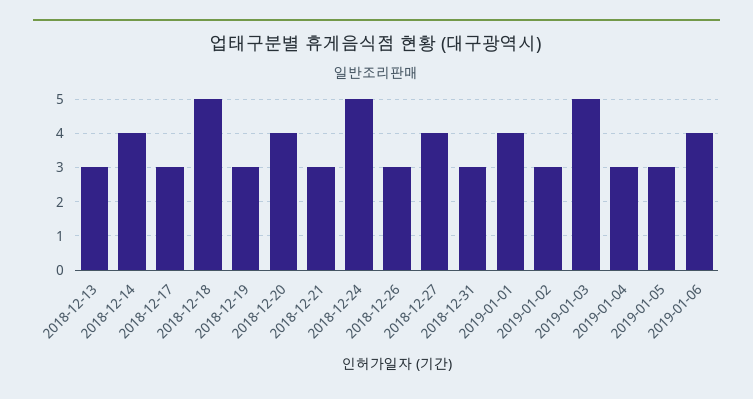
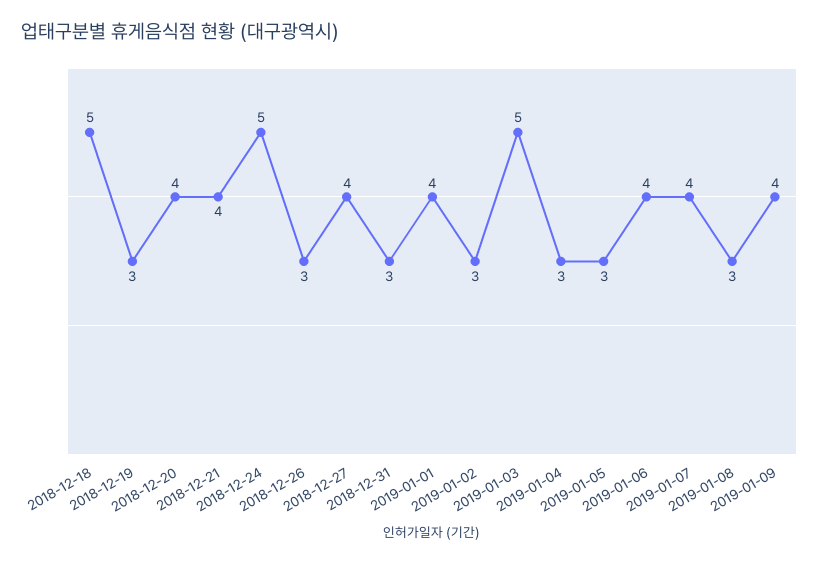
2018-12-13: 3 -> none
2018-12-14: 4 -> none
2018-12-17: 3 -> none
2018-12-21: 3 -> 4
2019-01-07: none -> 4
2019-01-08: none -> 3
2019-01-09: none -> 4

